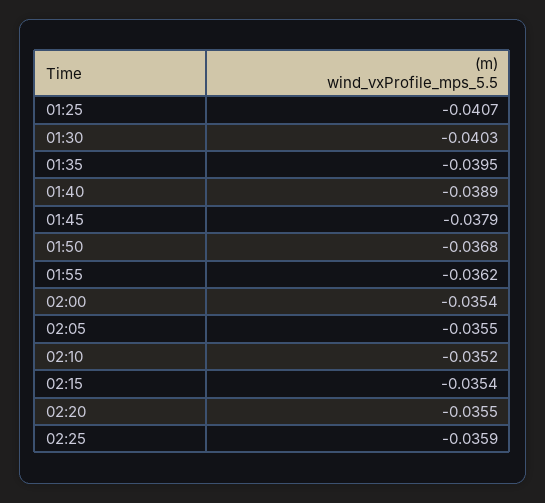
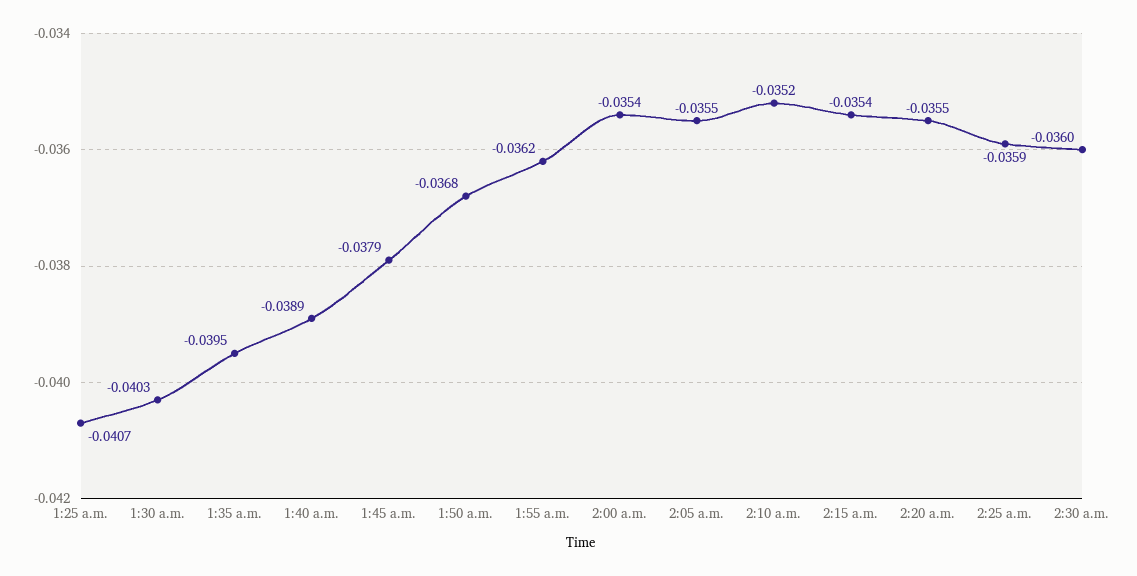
2:30 a.m.: none -> -0.036

